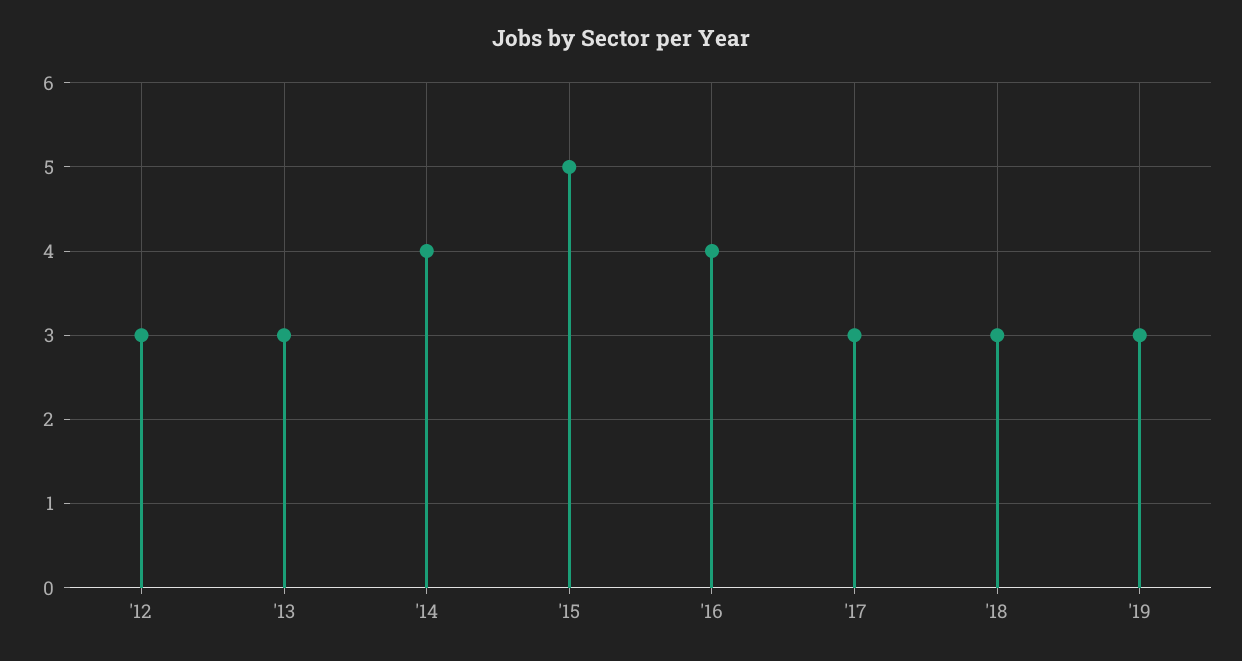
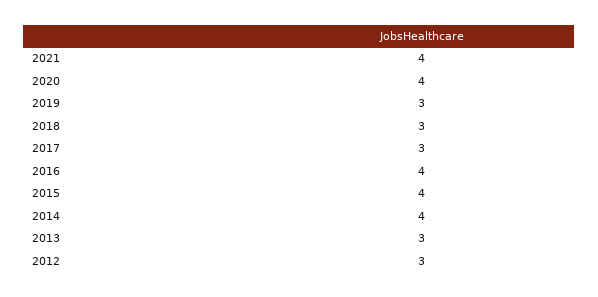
'15: 5 -> 4
2021: none -> 4
2020: none -> 4

